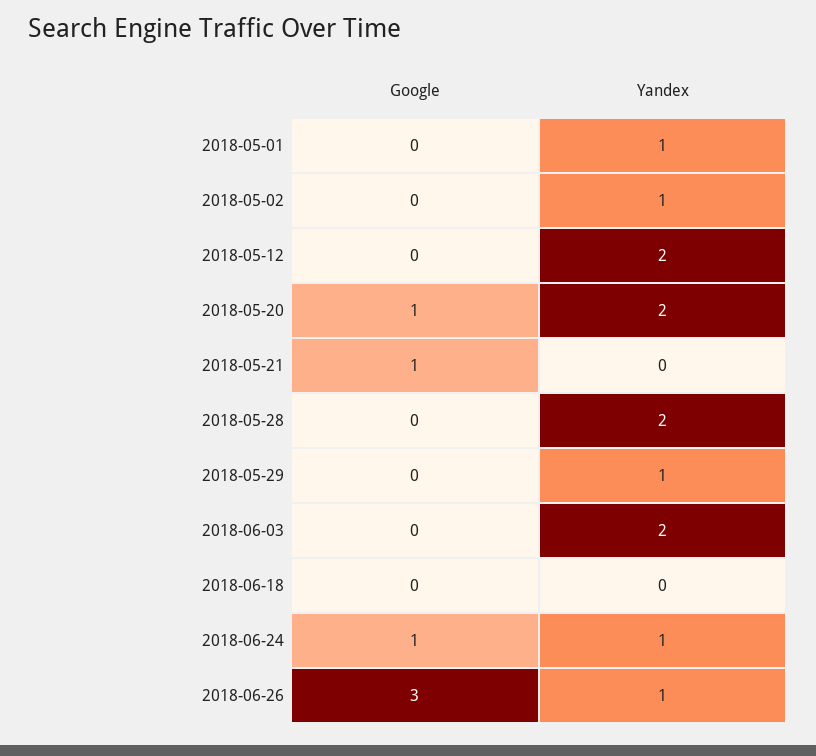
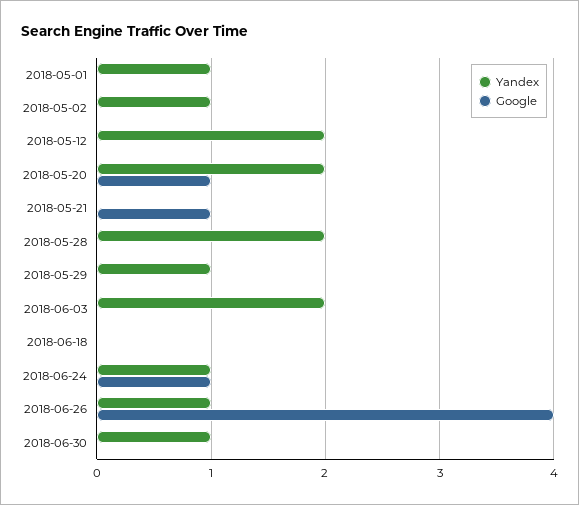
Google, 2018-06-26: 3 -> 4
Yandex, 2018-06-30: none -> 1
Google, 2018-06-30: none -> 0

